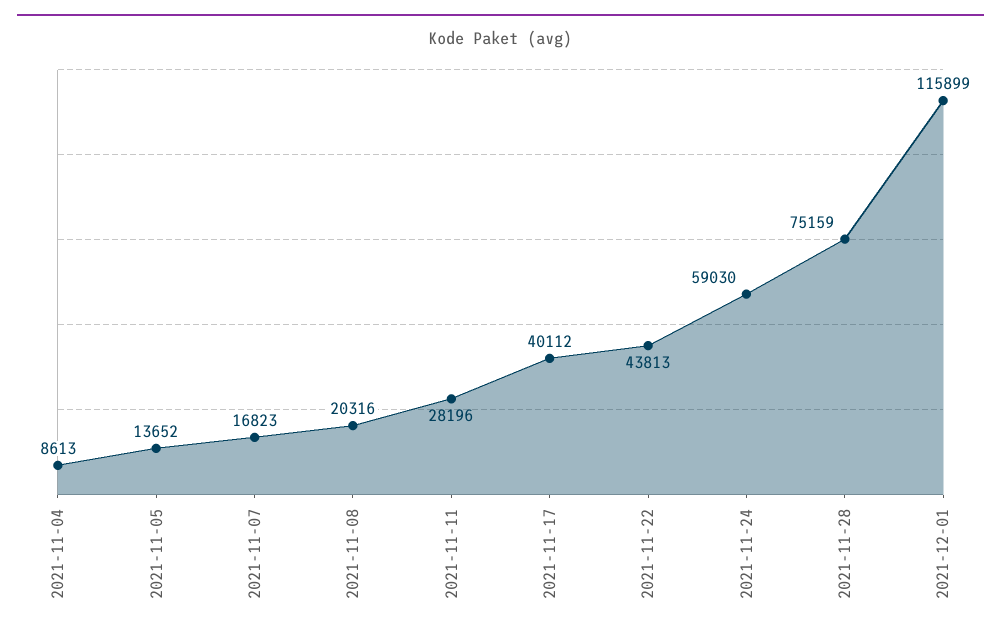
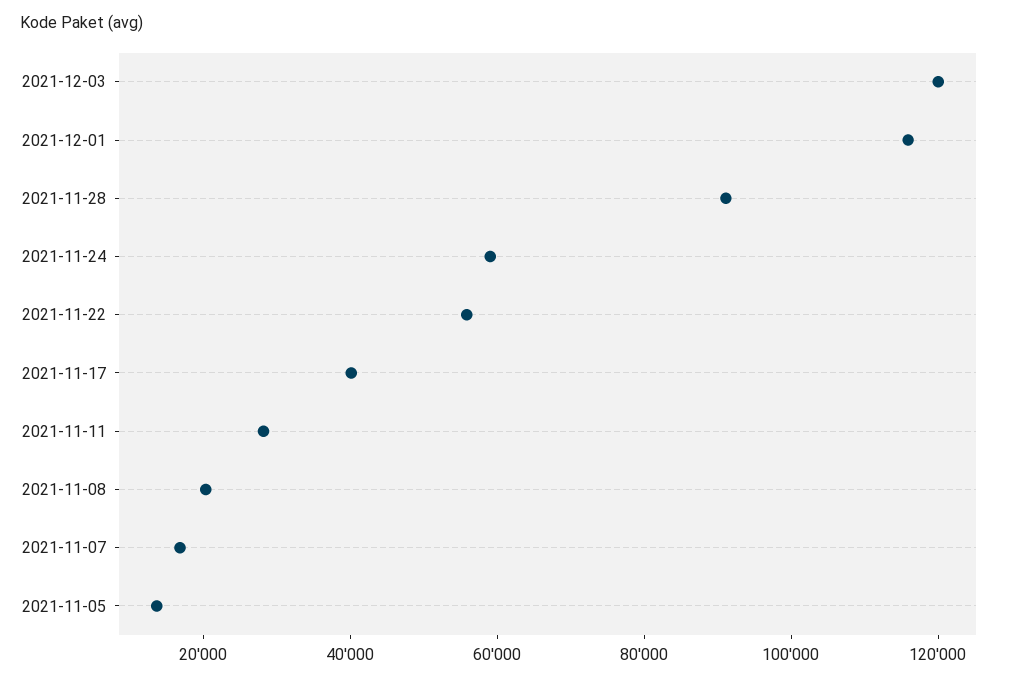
2021-11-04: 8613 -> none
2021-11-22: 43813 -> 55000
2021-11-28: 75159 -> 90000
2021-12-03: none -> 120000

